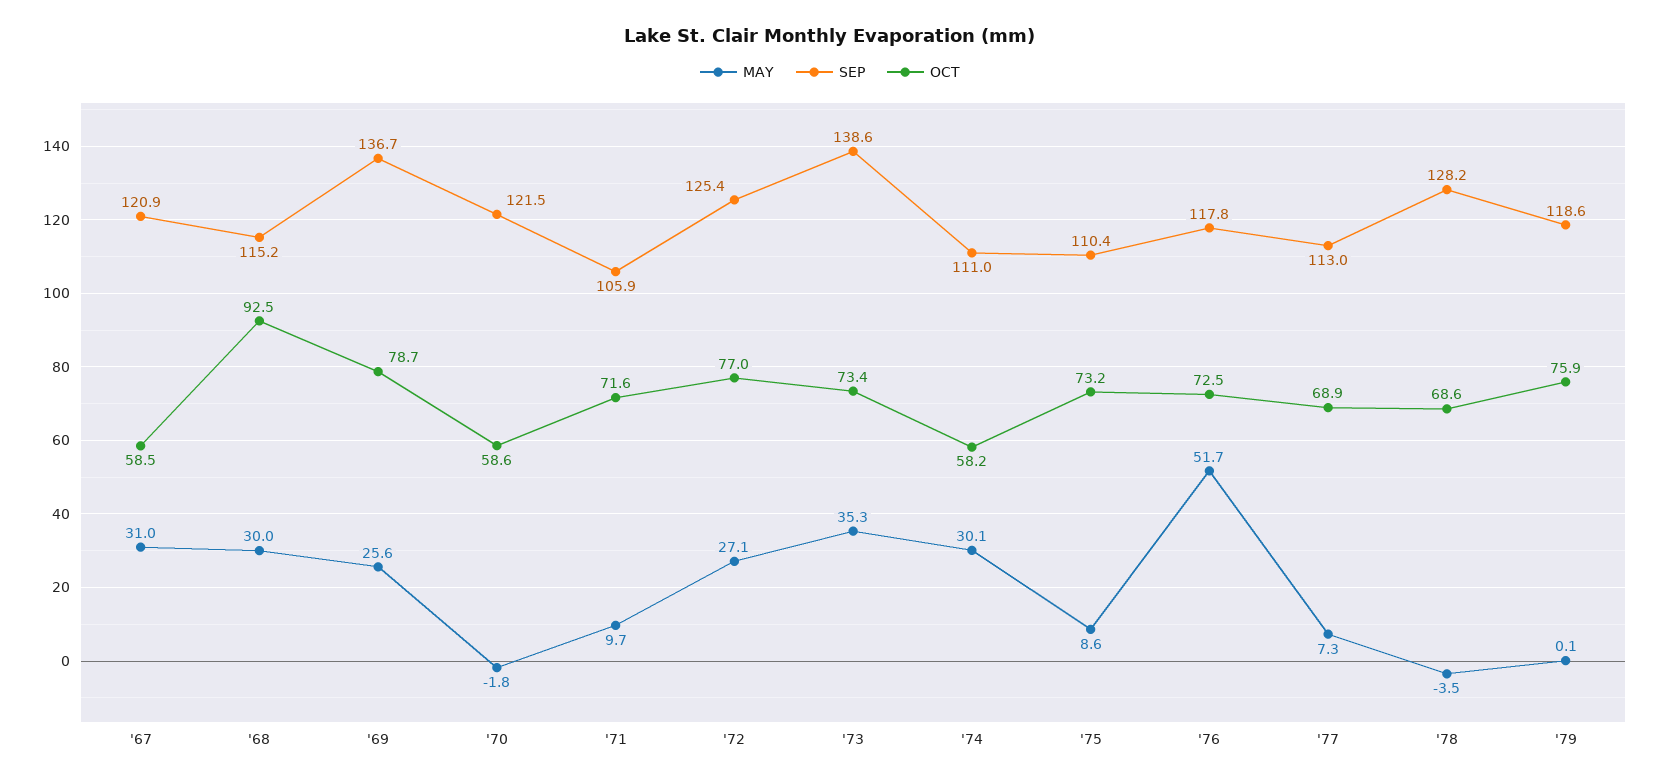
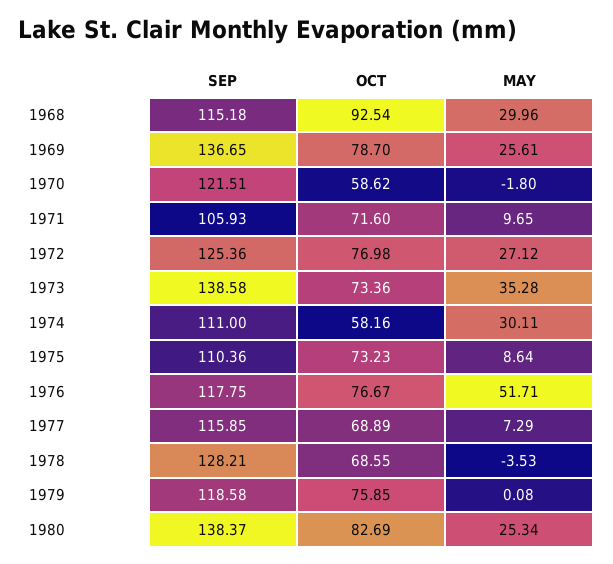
MAY, '67: 31 -> none
SEP, '67: 120.9 -> none
OCT, '67: 58.5 -> none
OCT, '76: 72.5 -> 76.67
SEP, '77: 113 -> 115.85
SEP, 1980: none -> 138.37
OCT, 1980: none -> 82.69
MAY, 1980: none -> 25.34

